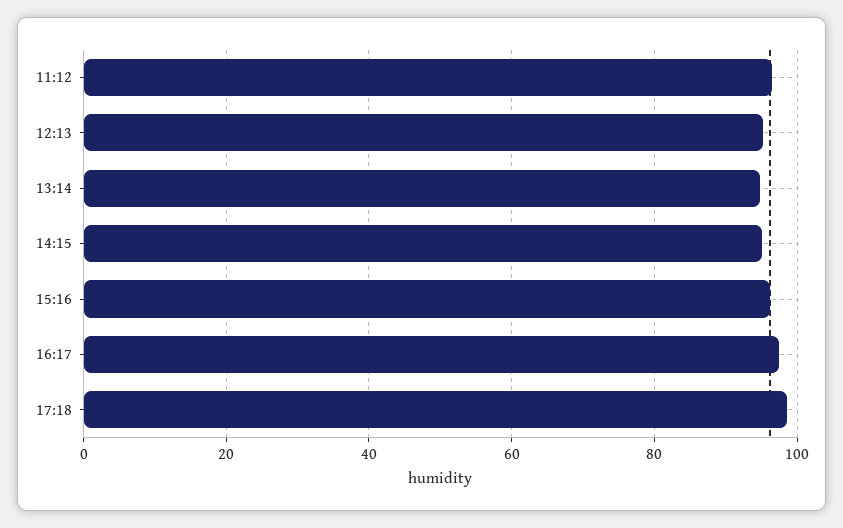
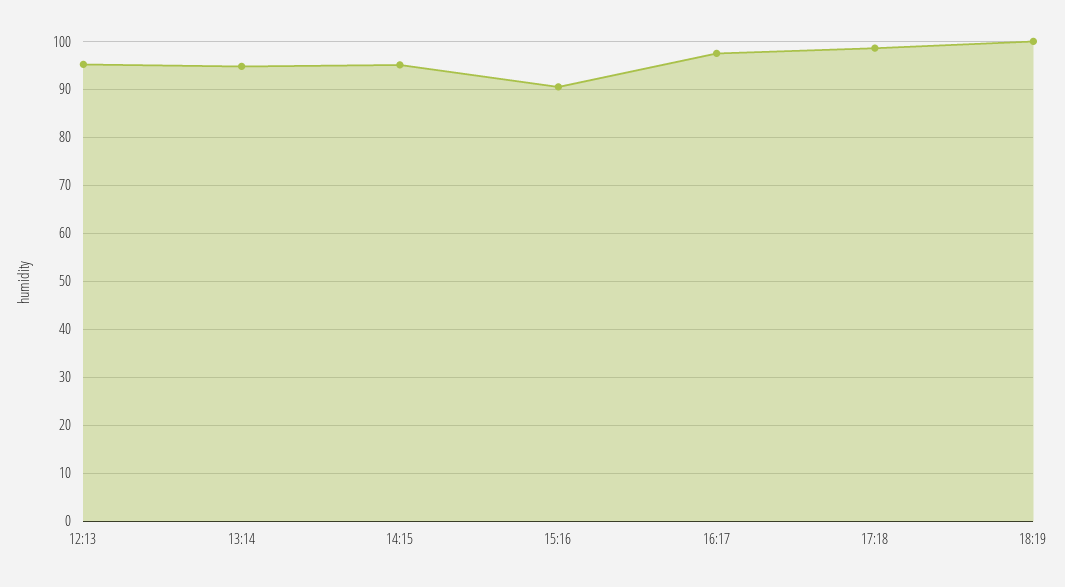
11:12: 96 -> none
15:16: 96 -> 90
18:19: none -> 100

